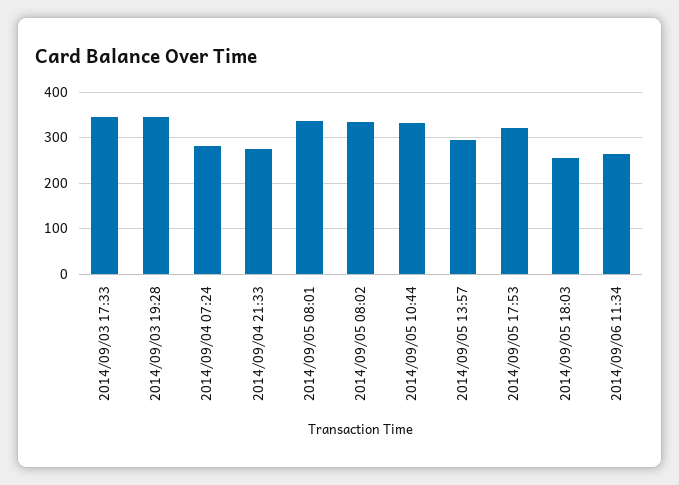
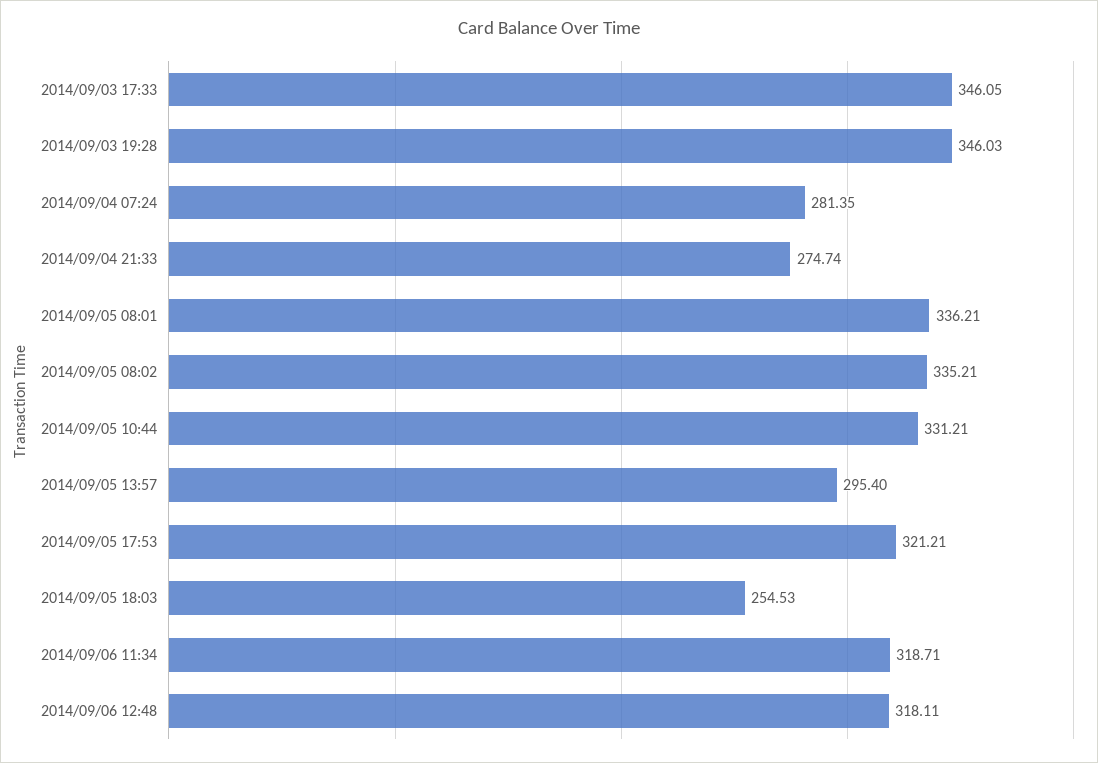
2014/09/06 11:34: 260 -> 318.71
2014/09/06 12:48: none -> 318.11

